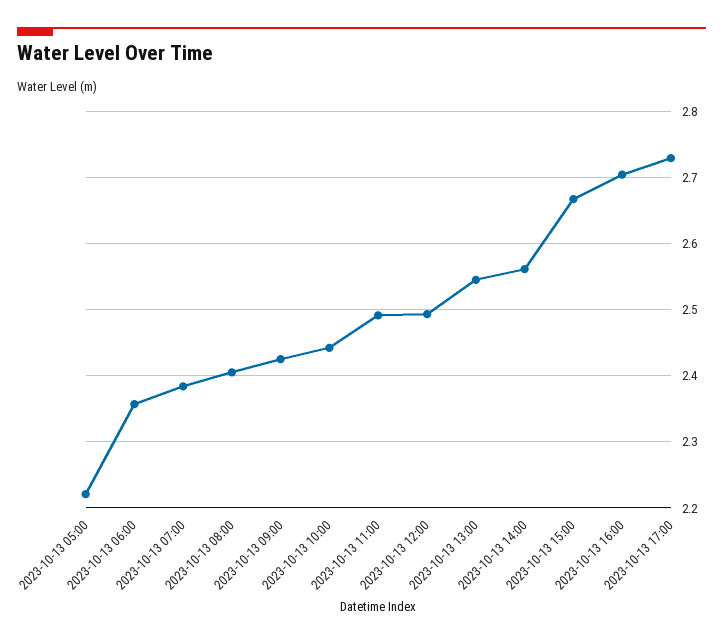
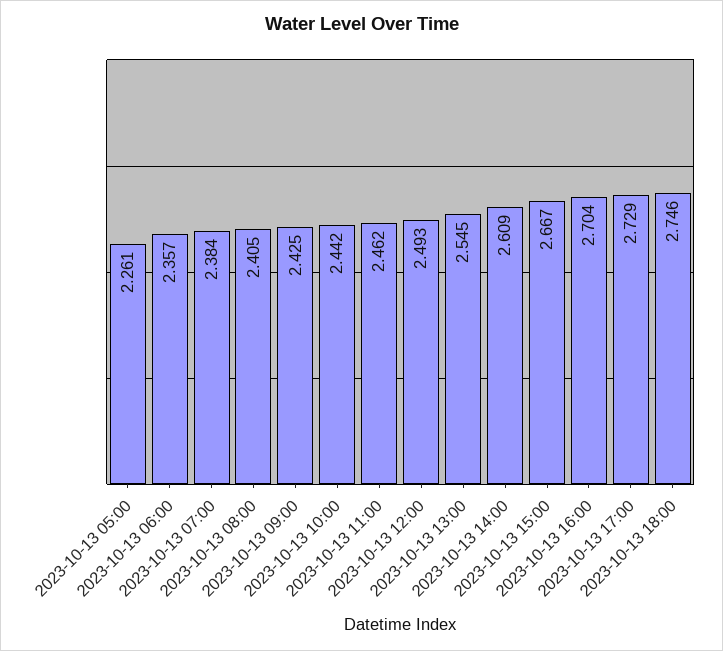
2023-10-13 05:00: 2.22 -> 2.261
2023-10-13 11:00: 2.49 -> 2.462
2023-10-13 14:00: 2.56 -> 2.609
2023-10-13 18:00: none -> 2.746

